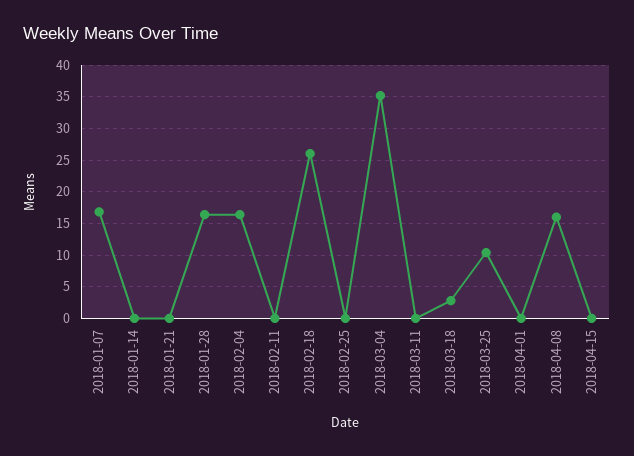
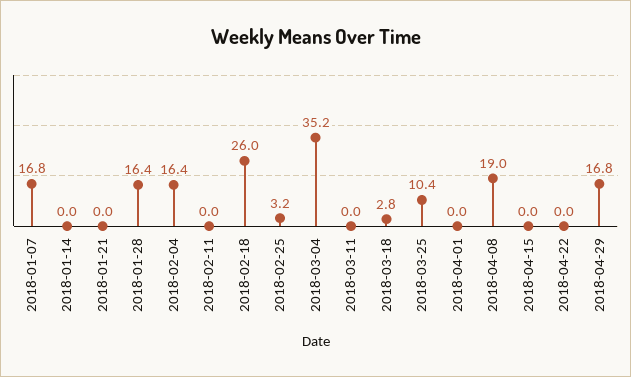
2018-02-25: 0 -> 3.2
2018-04-08: 16 -> 19
2018-04-22: none -> 0
2018-04-29: none -> 16.8

